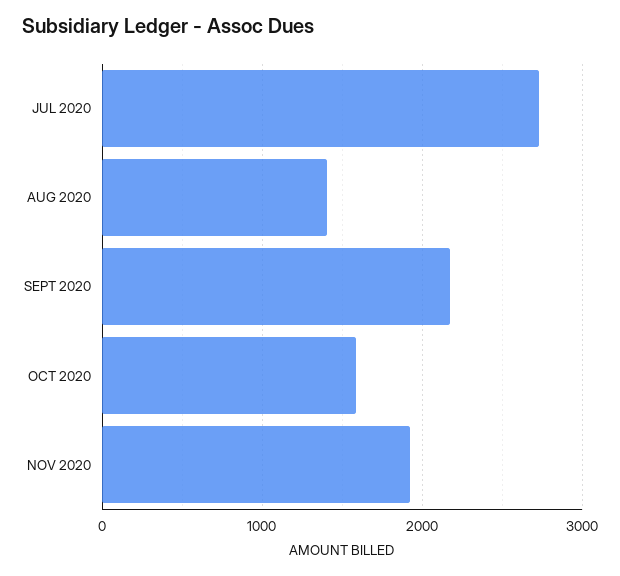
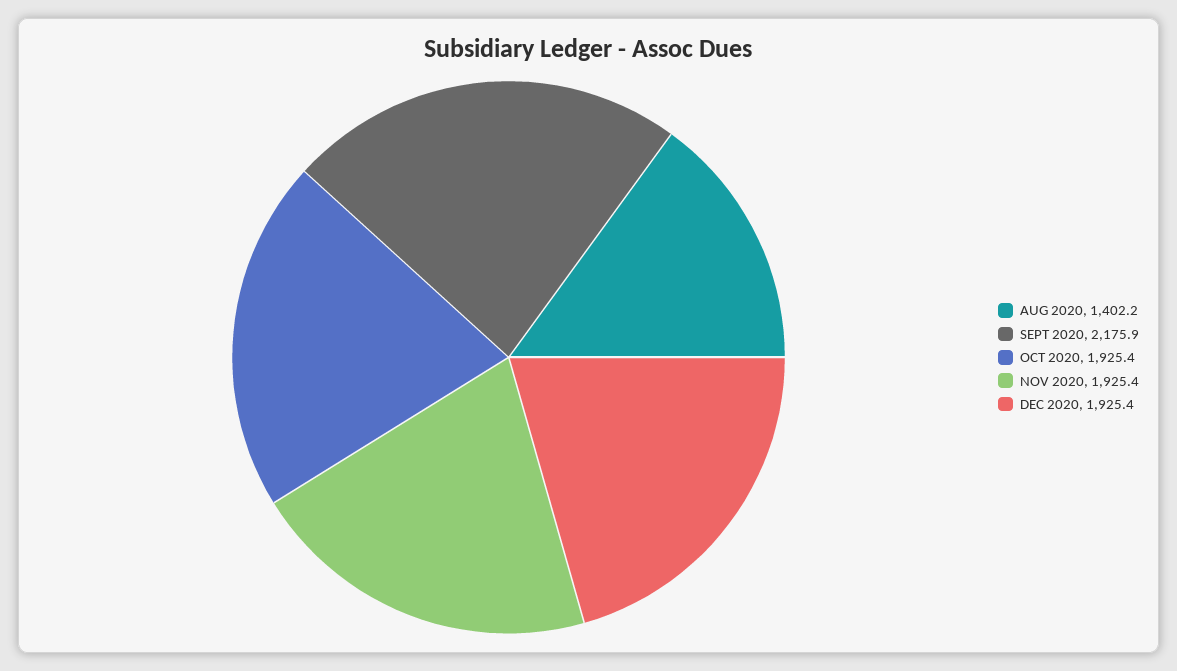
JUL 2020: 2700 -> none
OCT 2020: 1600 -> 1925.4
DEC 2020: none -> 1925.4

